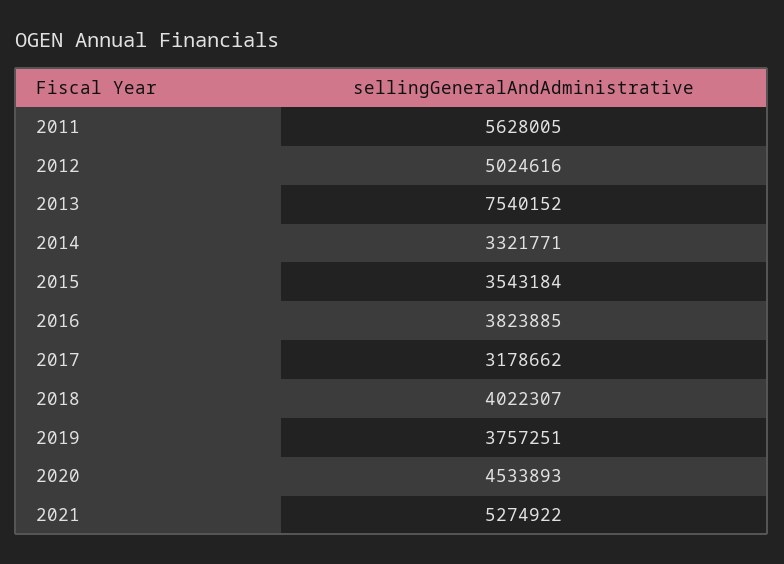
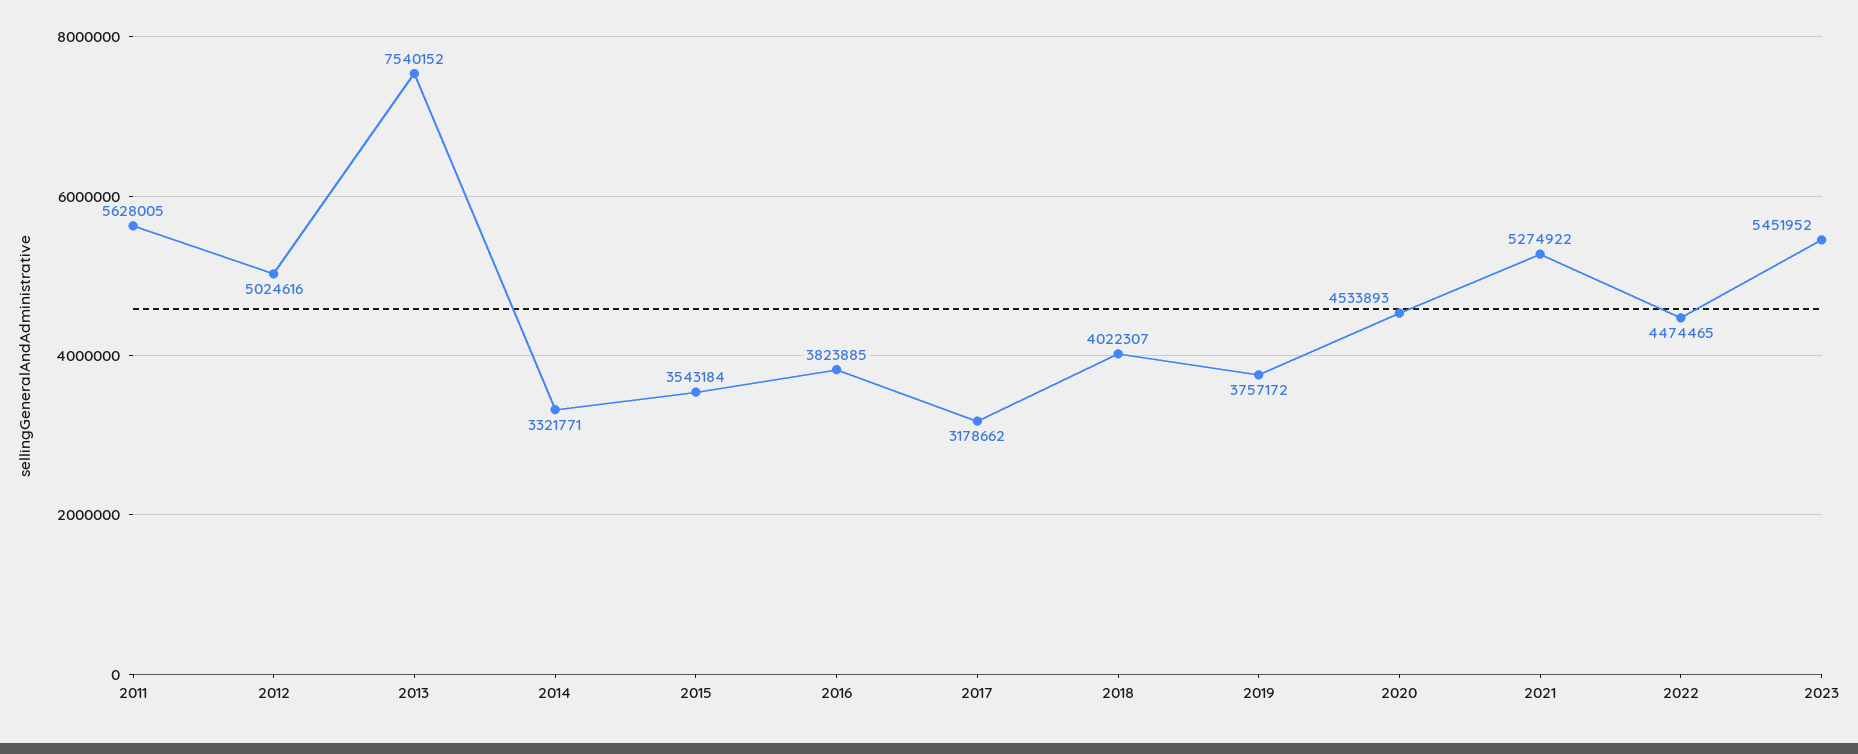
2019: 3757251 -> 3757172
2022: none -> 4474465
2023: none -> 5451952

